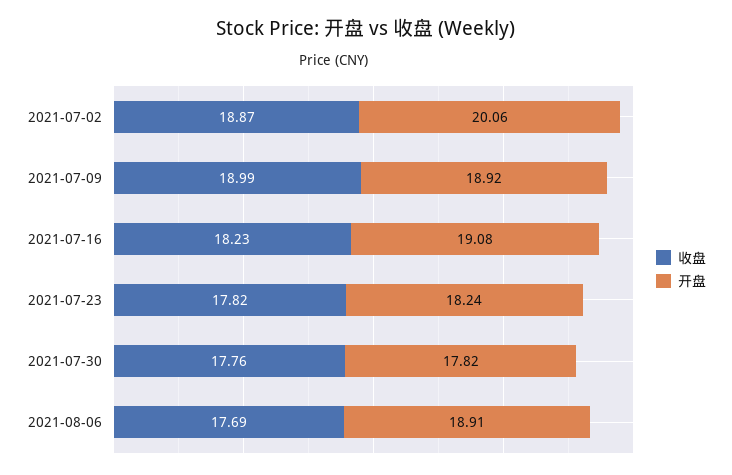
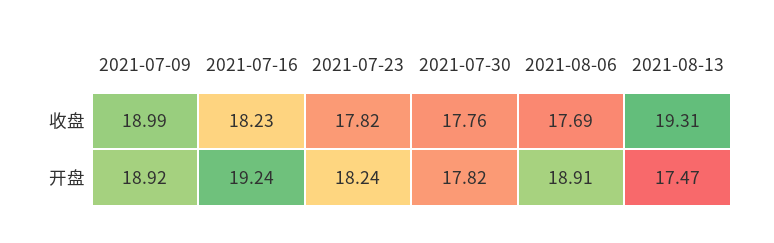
收盘, 2021-07-02: 18.87 -> none
开盘, 2021-07-02: 20.06 -> none
开盘, 2021-07-16: 19.08 -> 19.24
收盘, 2021-08-13: none -> 19.31
开盘, 2021-08-13: none -> 17.47

